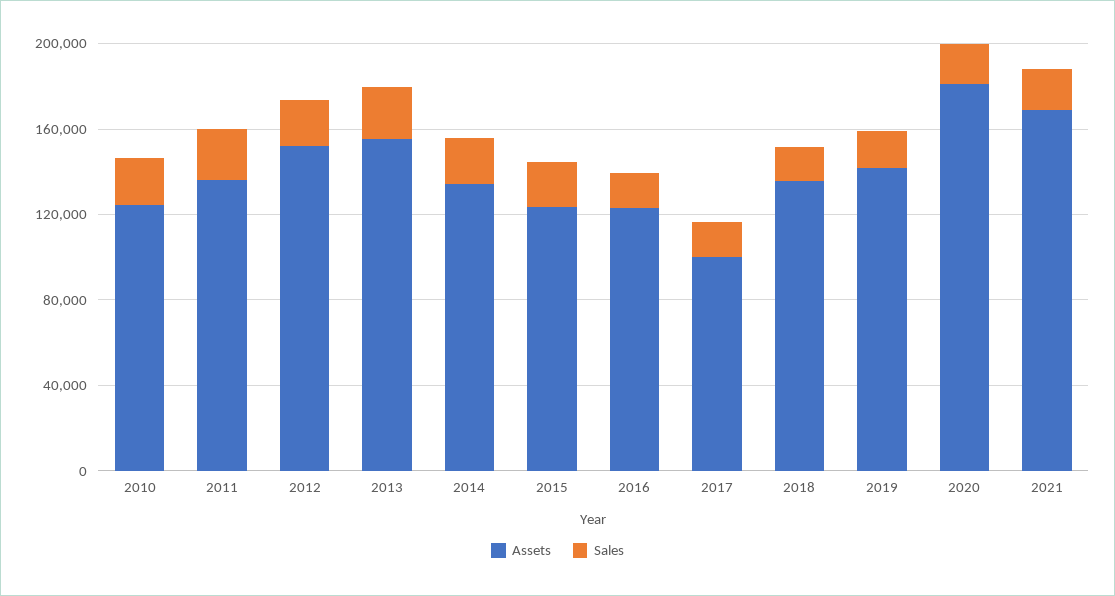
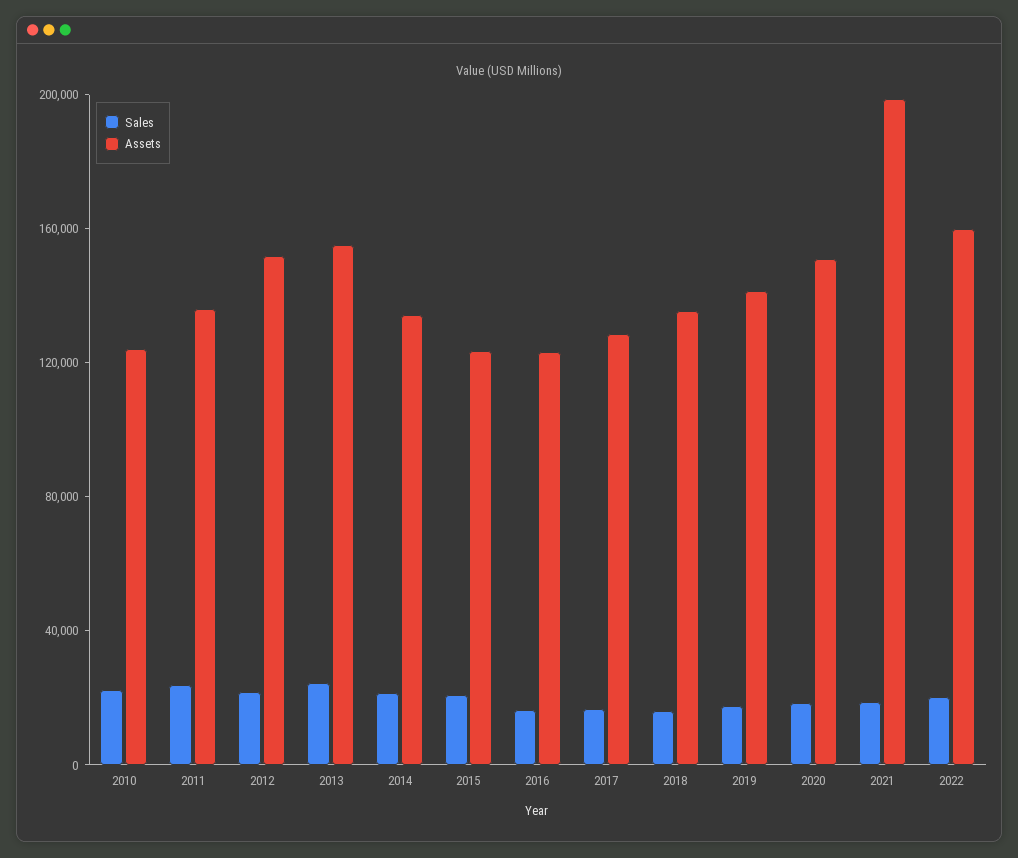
Assets, 2017: 100000 -> 130000
Assets, 2020: 180000 -> 150000
Assets, 2021: 170000 -> 200000
Sales, 2022: none -> 20000
Assets, 2022: none -> 160000

